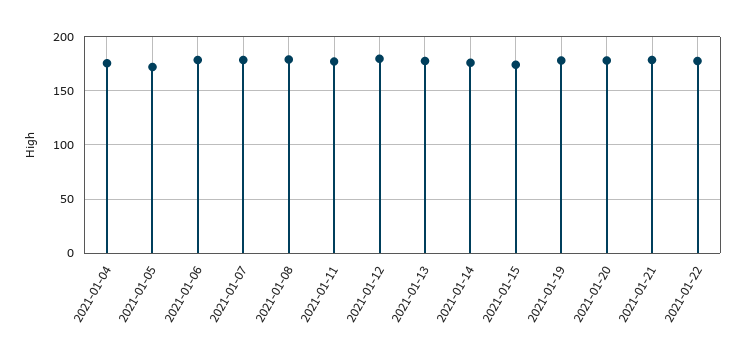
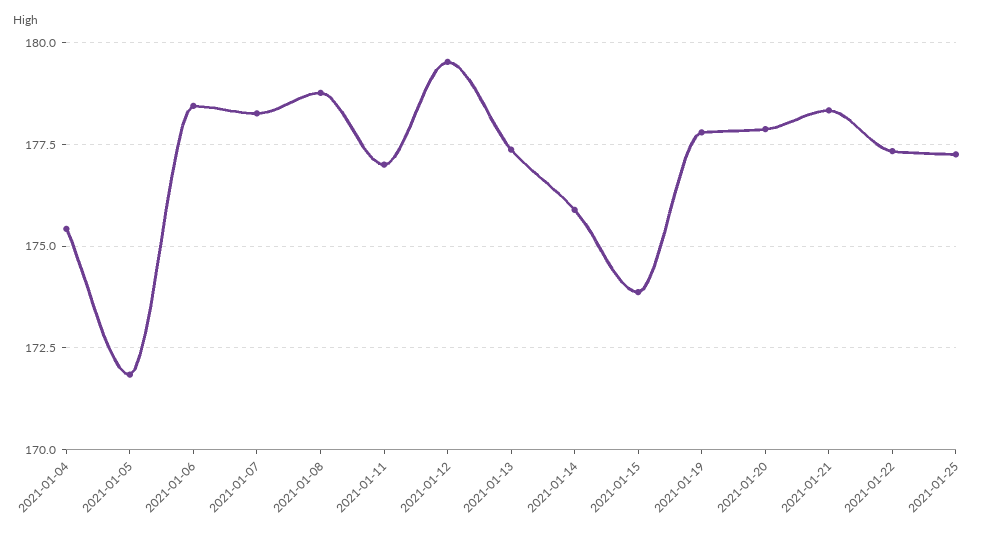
2021-01-25: none -> 177.25

